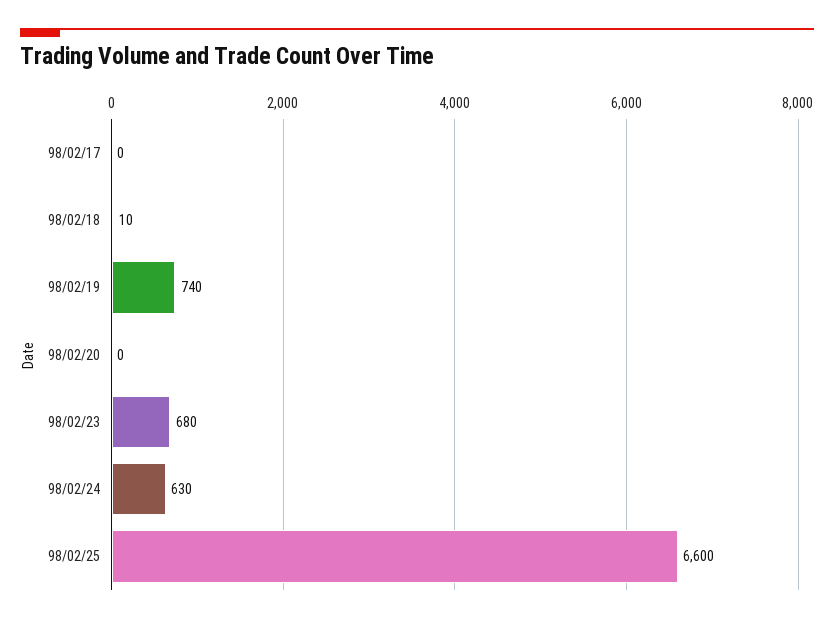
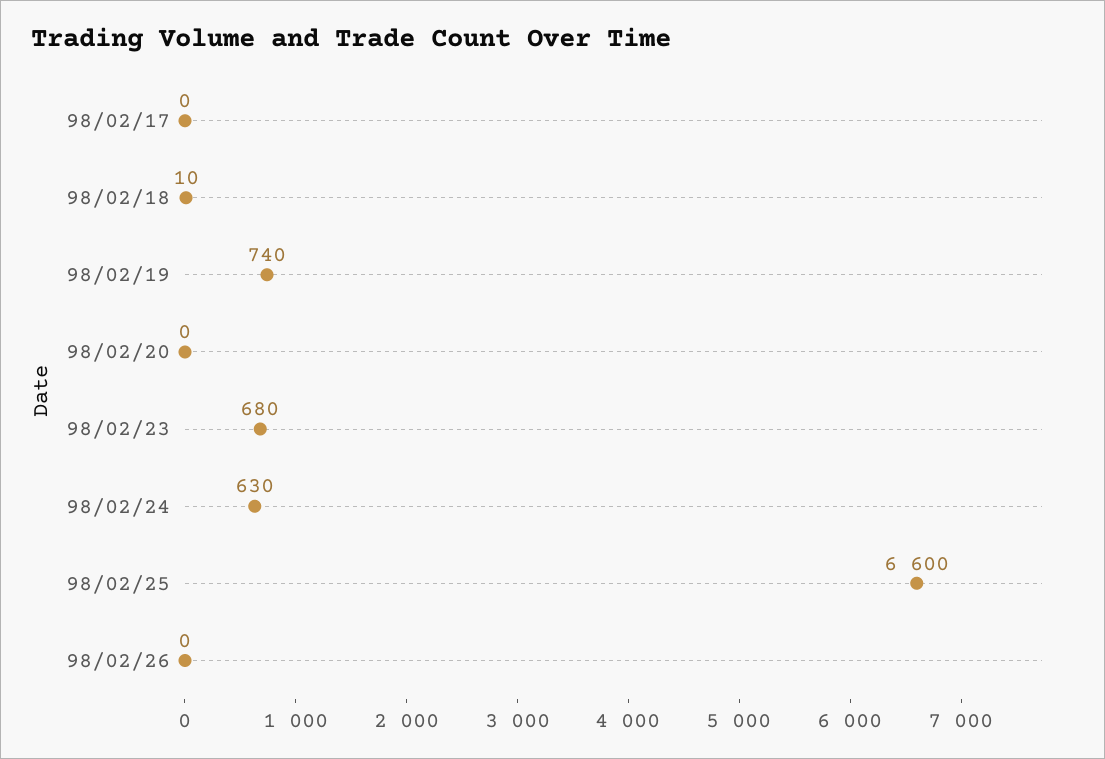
98/02/26: none -> 0

